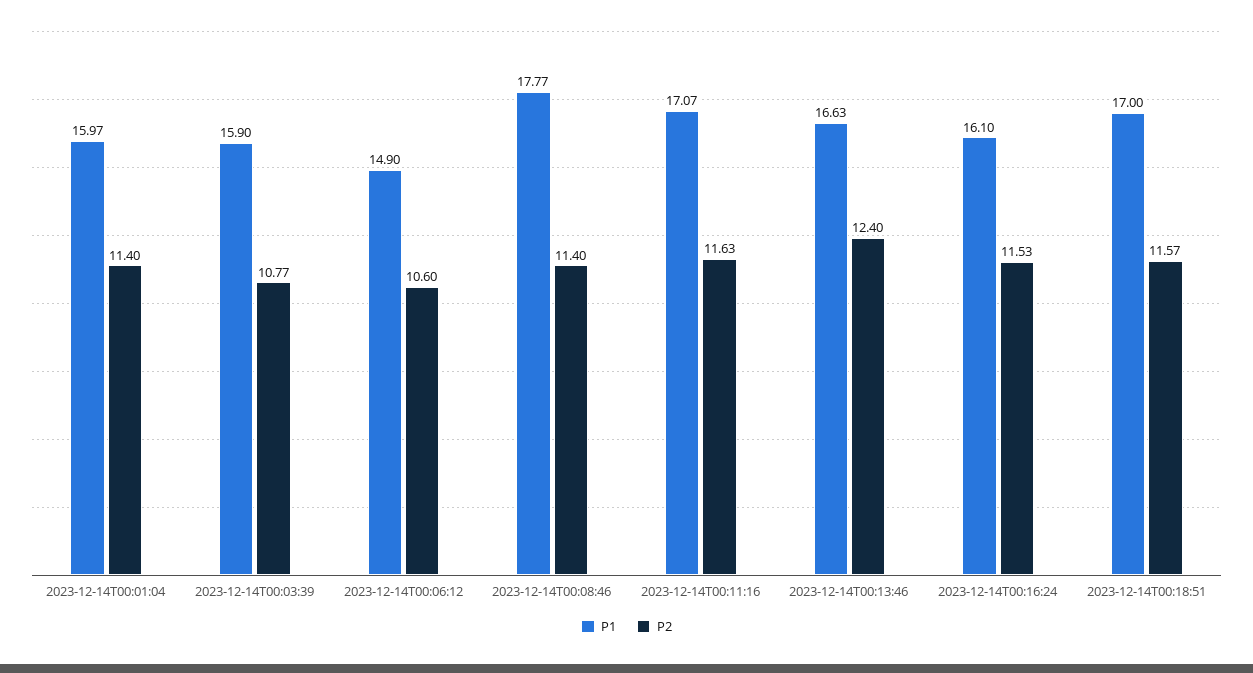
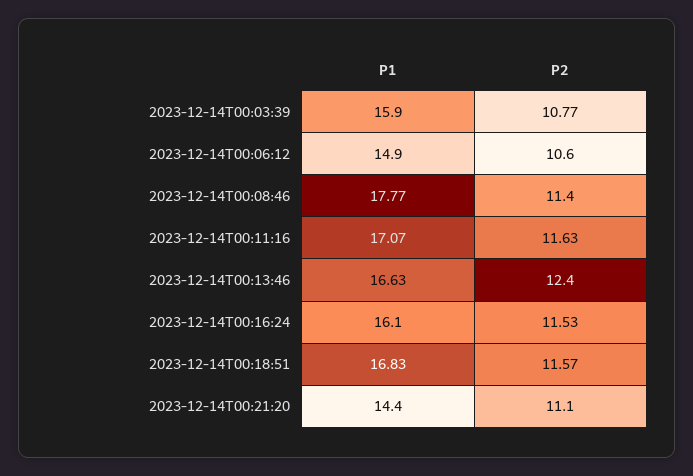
P1, 2023-12-14T00:01:04: 15.97 -> none
P2, 2023-12-14T00:01:04: 11.4 -> none
P1, 2023-12-14T00:18:51: 17 -> 16.83
P1, 2023-12-14T00:21:20: none -> 14.4
P2, 2023-12-14T00:21:20: none -> 11.1

